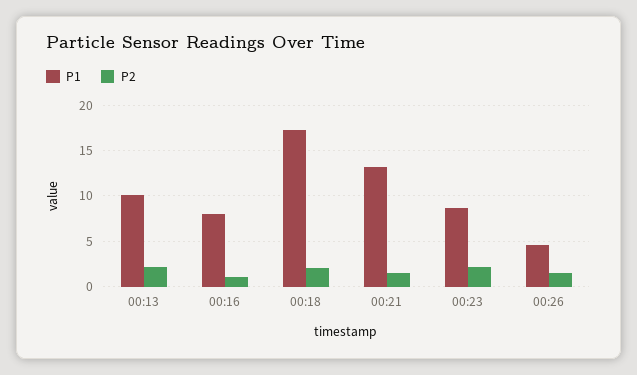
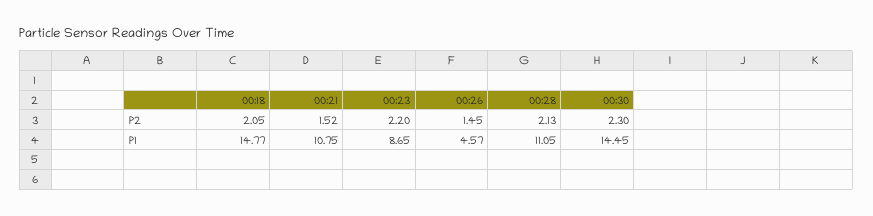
P1, 00:13: 10 -> none
P2, 00:13: 2 -> none
P1, 00:16: 8 -> none
P2, 00:16: 1 -> none
P1, 00:18: 17 -> 14.77
P1, 00:21: 13 -> 10.75
P2, 00:28: none -> 2.13
P2, 00:30: none -> 2.3
P1, 00:28: none -> 11.05
P1, 00:30: none -> 14.45

